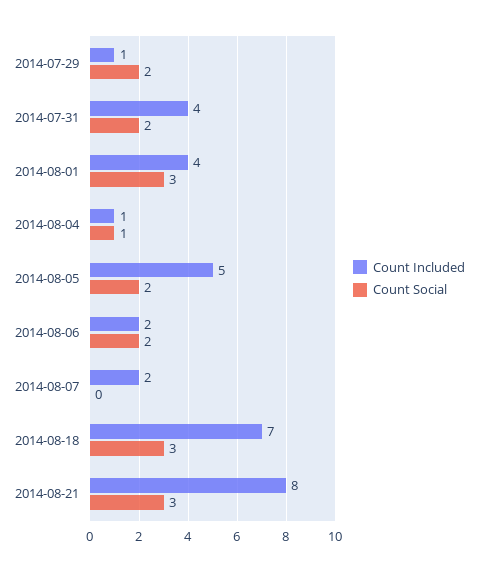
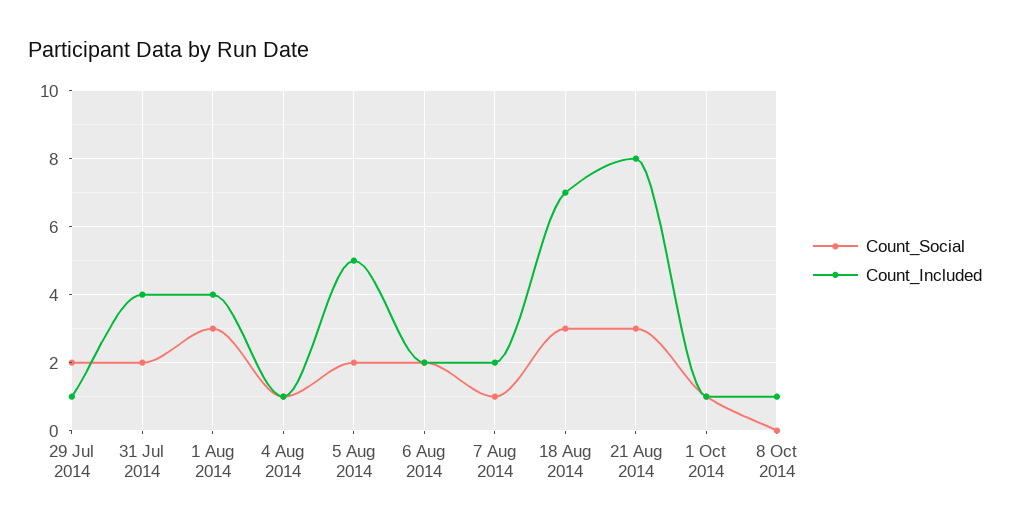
Count Social, 2014-08-07: 0 -> 1
Count Social, 1 Oct 2014: none -> 1
Count Included, 1 Oct 2014: none -> 1
Count Social, 8 Oct 2014: none -> 0
Count Included, 8 Oct 2014: none -> 1

